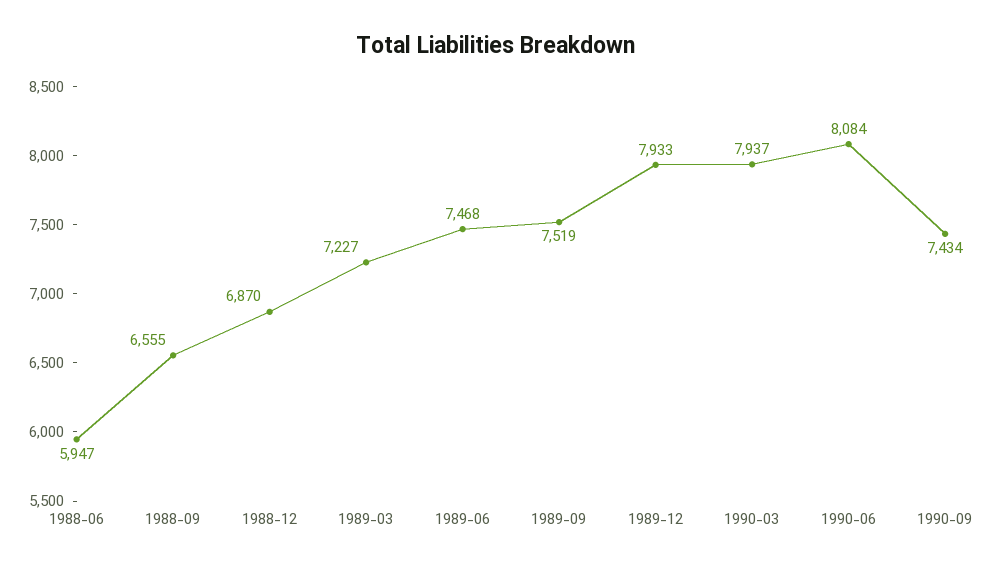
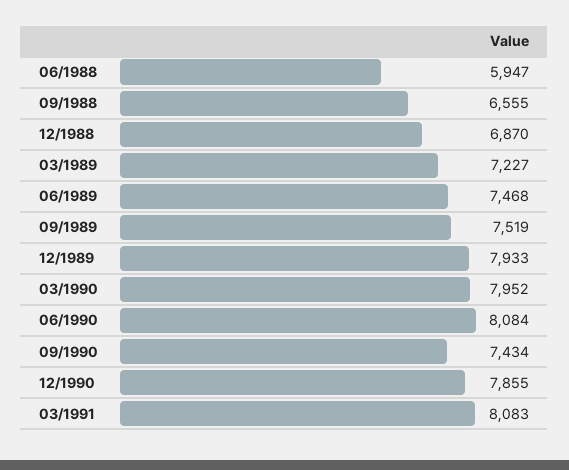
1990-03: 7937 -> 7952
12/1990: none -> 7855
03/1991: none -> 8083

